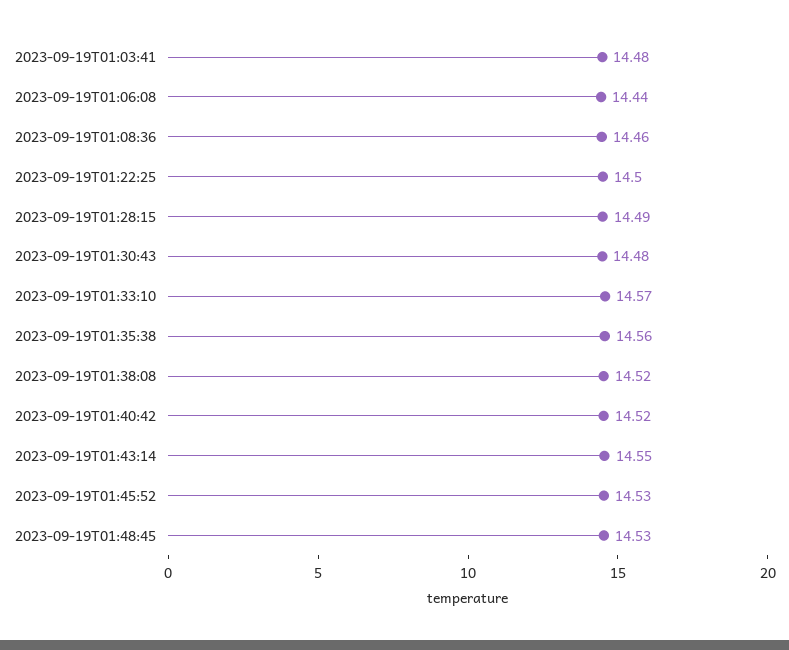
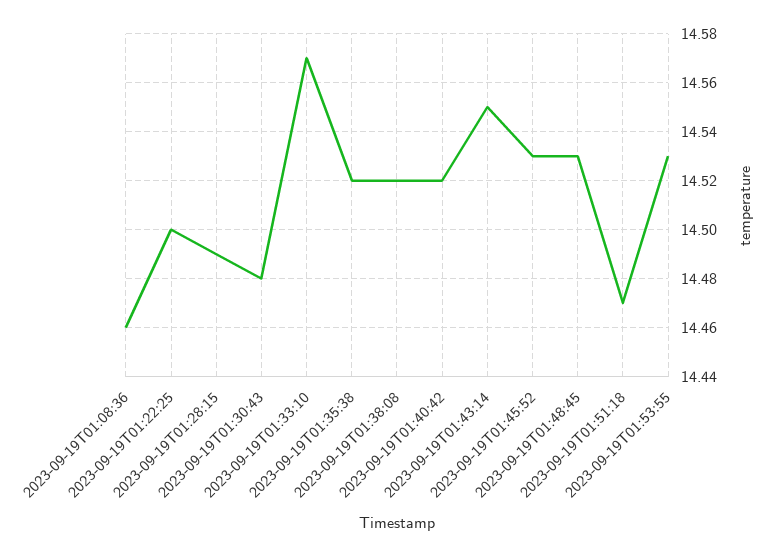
2023-09-19T01:03:41: 14.48 -> none
2023-09-19T01:06:08: 14.44 -> none
2023-09-19T01:35:38: 14.56 -> 14.52
2023-09-19T01:51:18: none -> 14.47
2023-09-19T01:53:55: none -> 14.53

